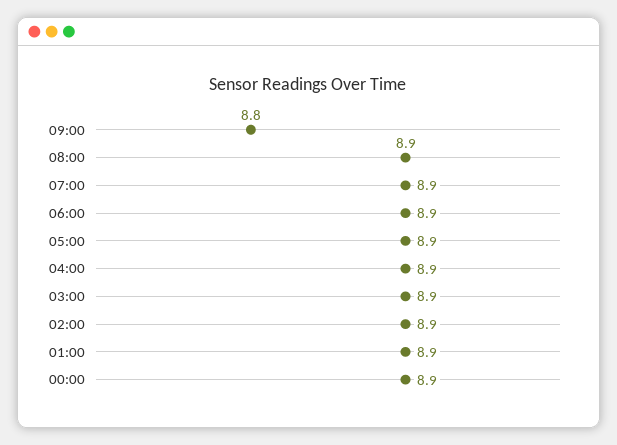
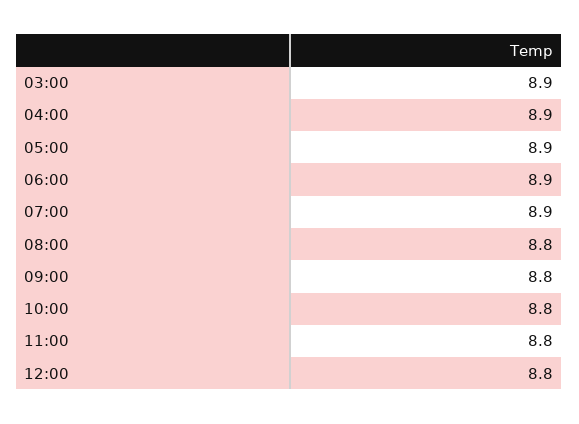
08:00: 8.9 -> 8.8
02:00: 8.9 -> none
01:00: 8.9 -> none
00:00: 8.9 -> none
10:00: none -> 8.8
11:00: none -> 8.8
12:00: none -> 8.8

